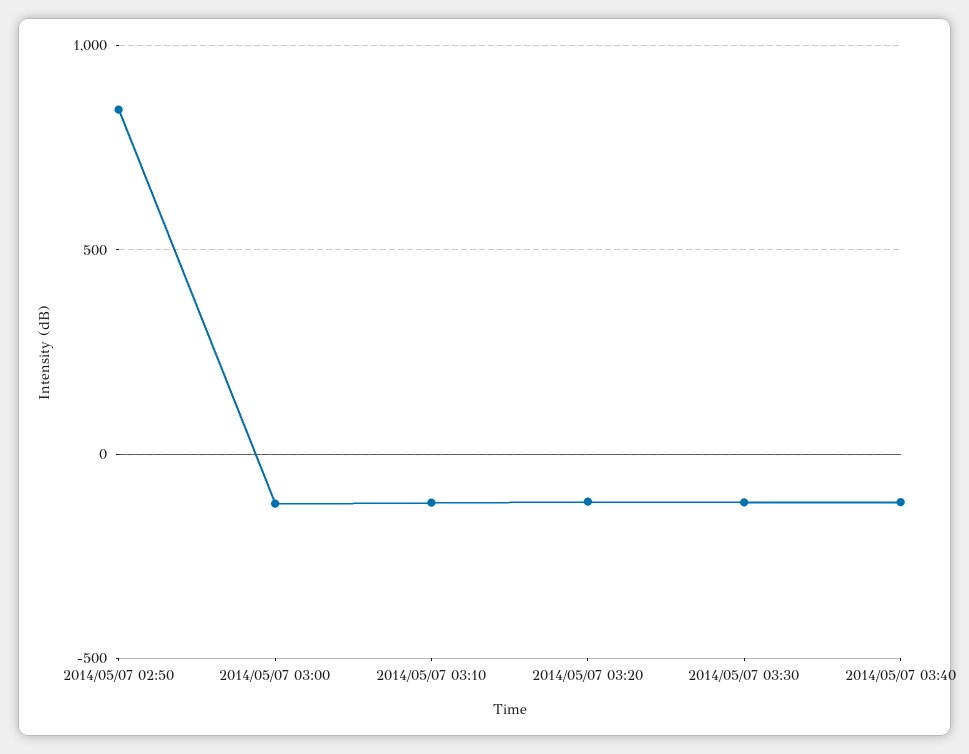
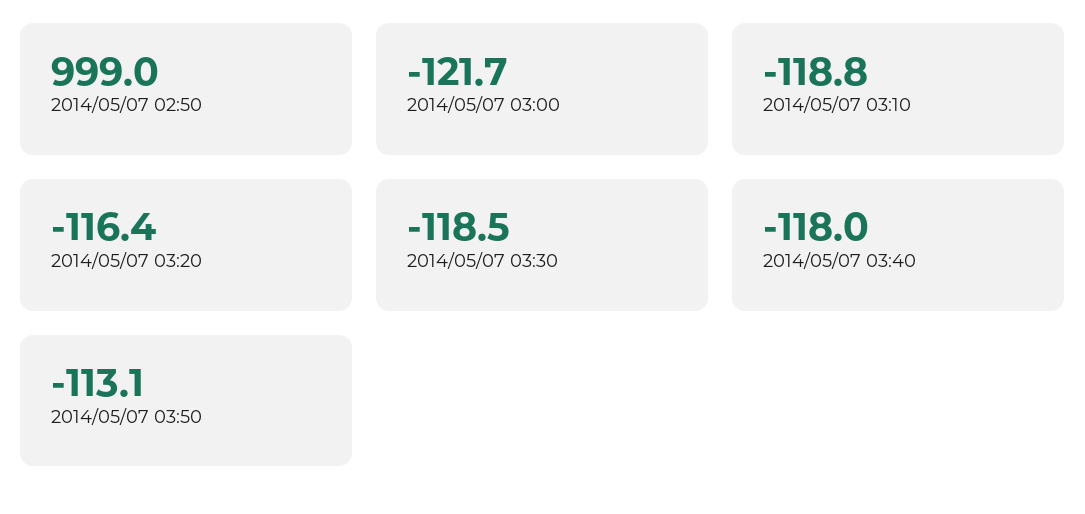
2014/05/07 02:50: 850 -> 999
2014/05/07 03:50: none -> -113.1

